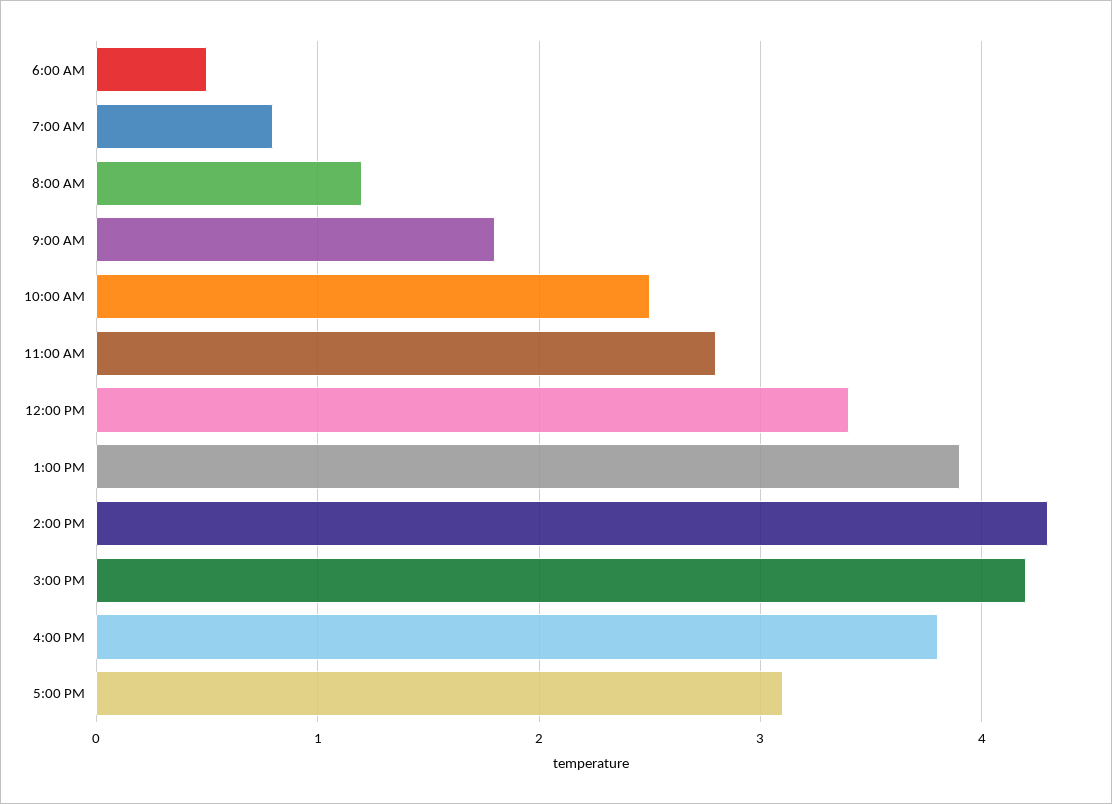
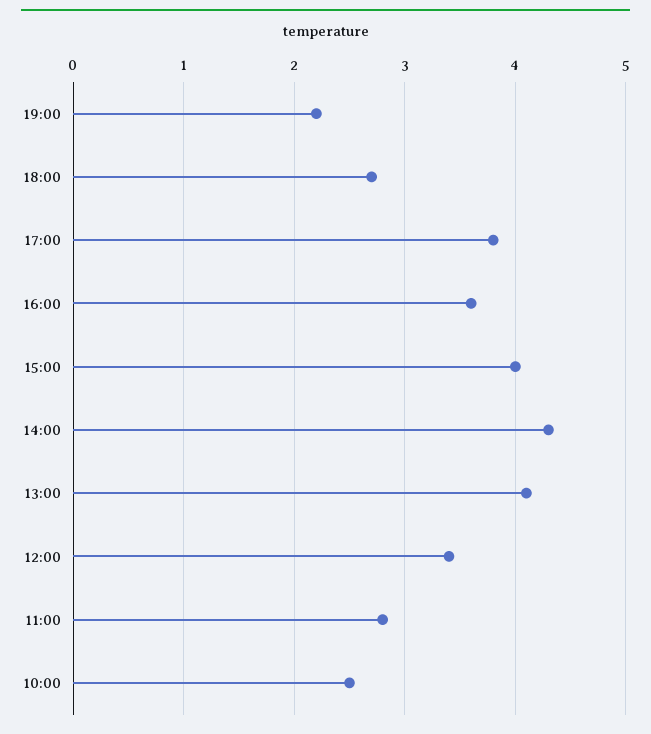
6:00 AM: 0.5 -> none
7:00 AM: 0.8 -> none
8:00 AM: 1.2 -> none
9:00 AM: 1.8 -> none
1:00 PM: 3.9 -> 4.1
3:00 PM: 4.2 -> 4
4:00 PM: 3.8 -> 3.6
5:00 PM: 3.1 -> 3.8
19:00: none -> 2.2
18:00: none -> 2.7

